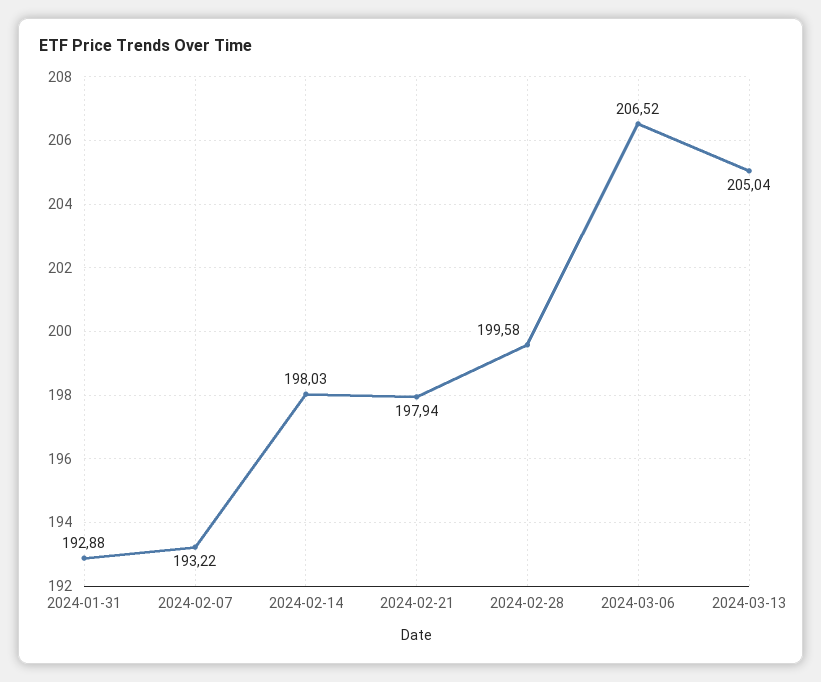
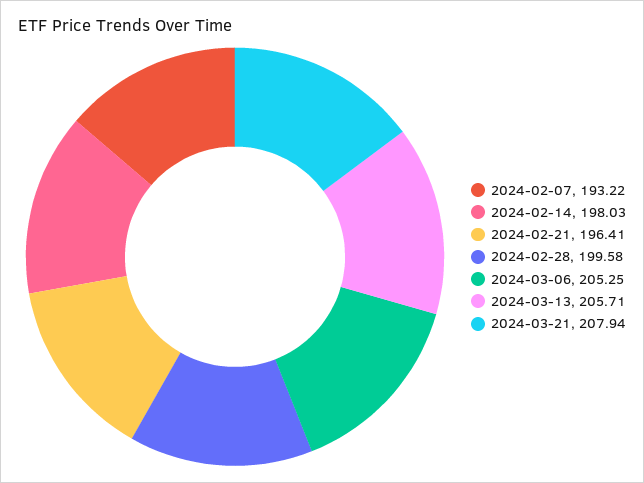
2024-01-31: 192.88 -> none
2024-02-21: 197.94 -> 196.41
2024-03-06: 206.52 -> 205.25
2024-03-13: 205.04 -> 205.71
2024-03-21: none -> 207.94

